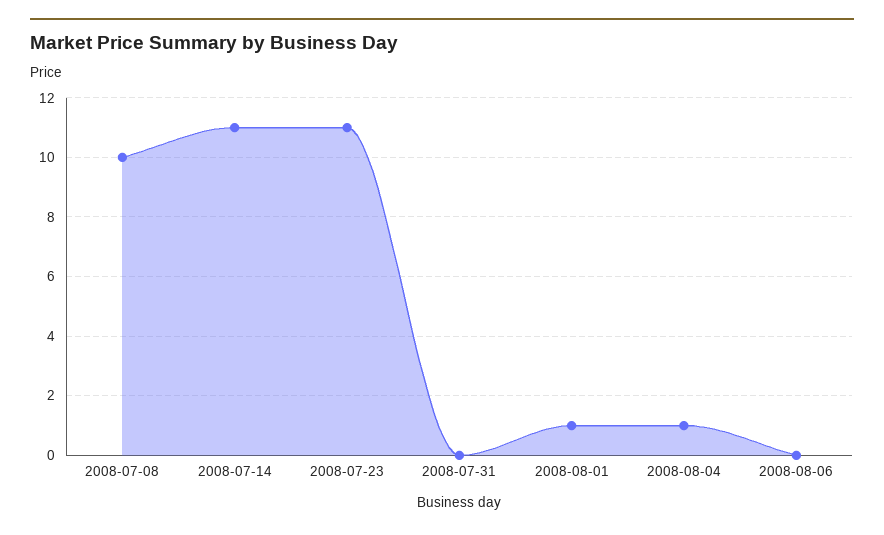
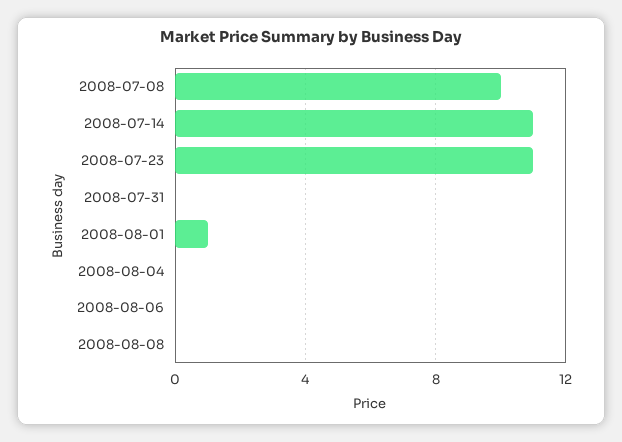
2008-08-04: 1 -> 0
2008-08-08: none -> 0

